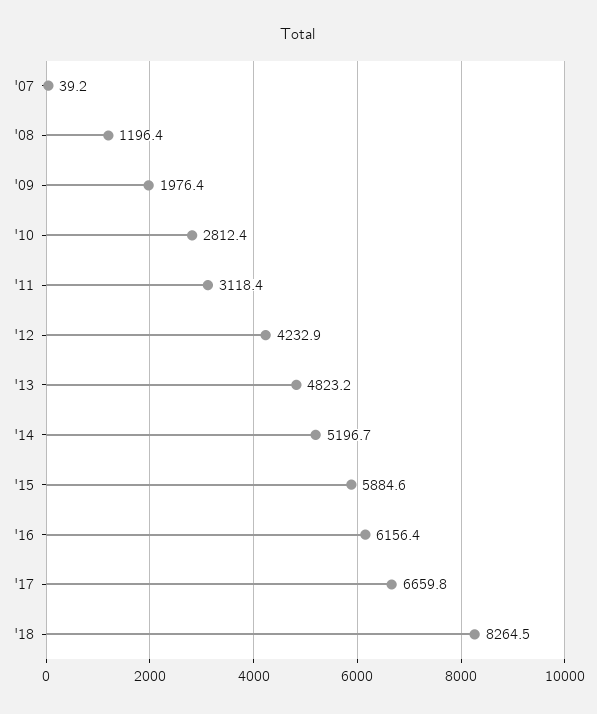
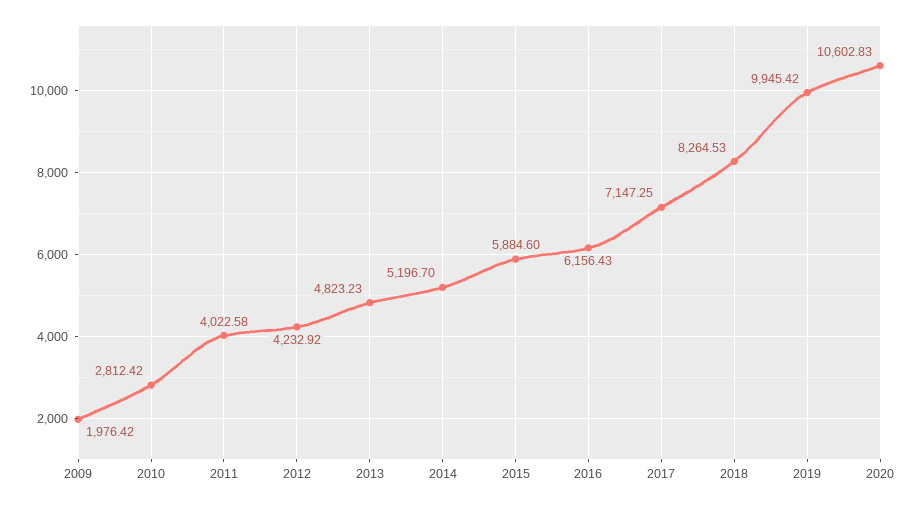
'07: 39.2 -> none
'08: 1196.4 -> none
'11: 3118.4 -> 4022.58
'17: 6659.8 -> 7147.25
2019: none -> 9945.42
2020: none -> 10602.83

